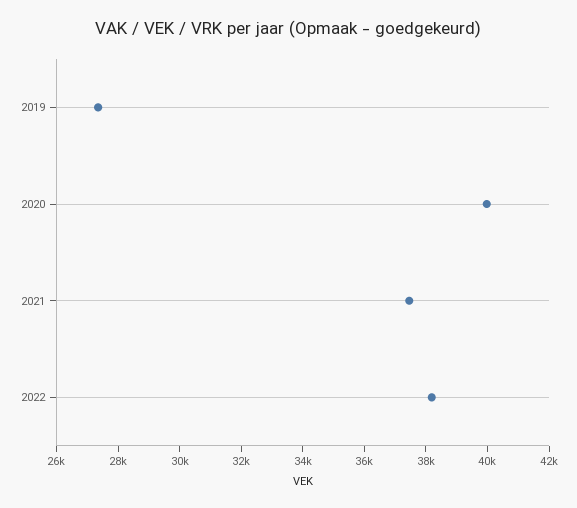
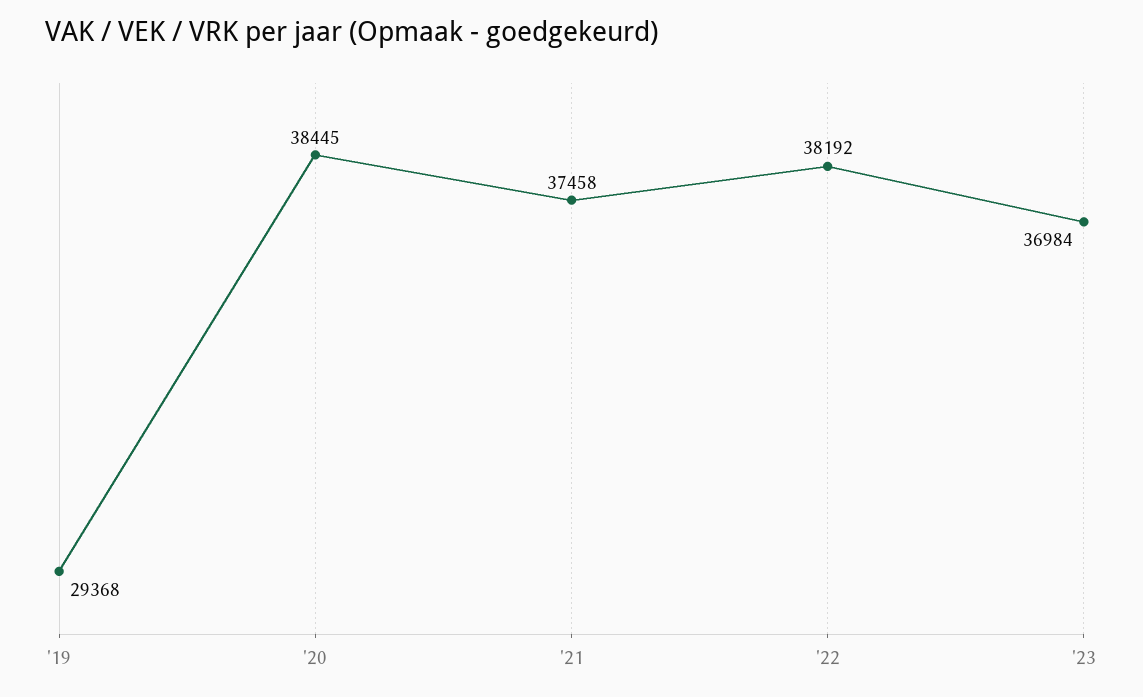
2019: 27500 -> 29368
2020: 40000 -> 38445
'23: none -> 36984

